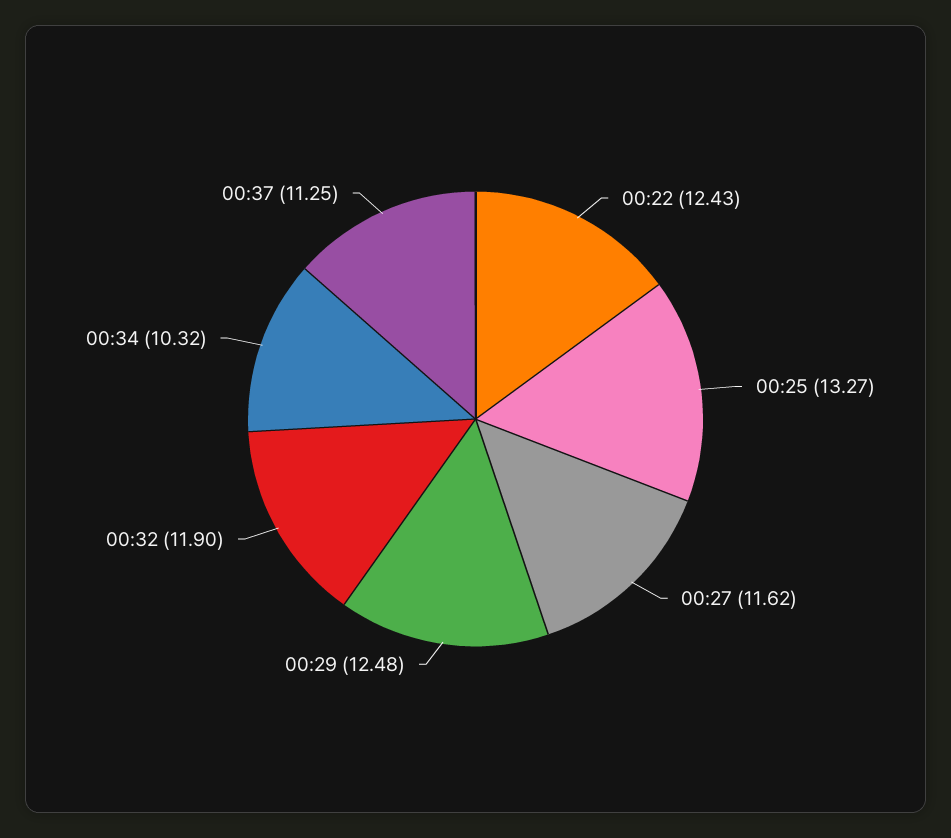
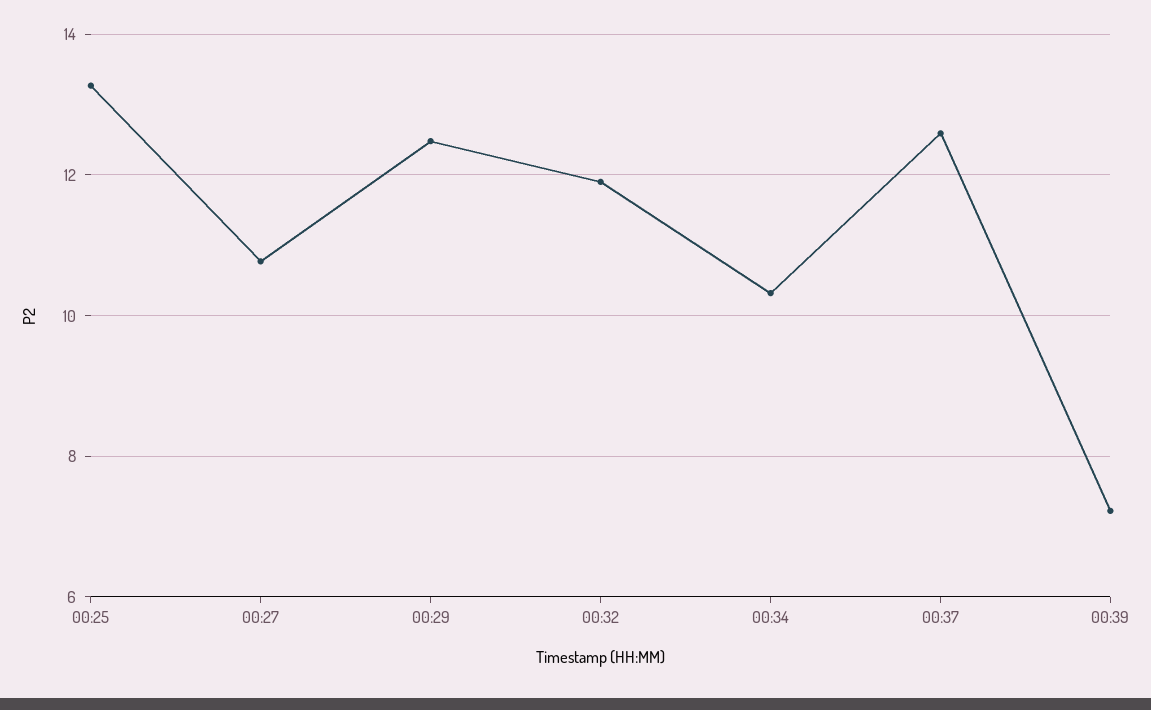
00:22: 12.43 -> none
00:27: 11.62 -> 10.8
00:37: 11.25 -> 12.6
00:39: none -> 7.2

